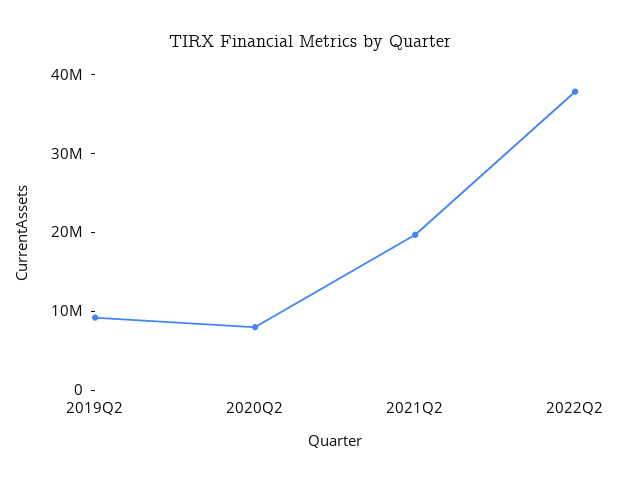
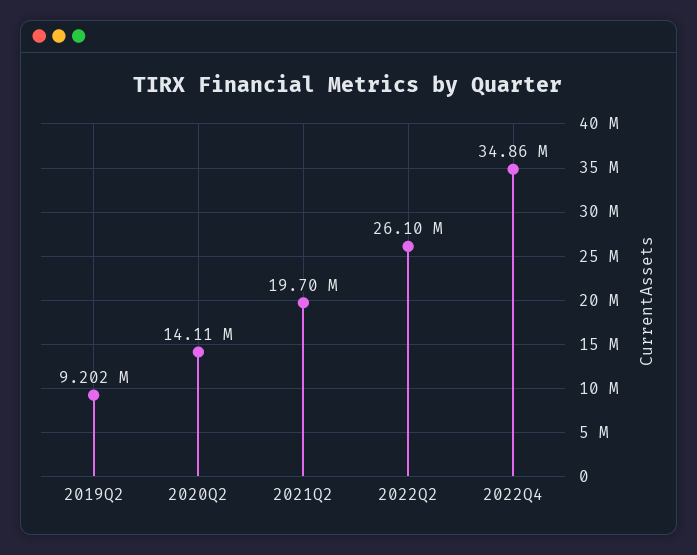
2020Q2: 8000000 -> 14110000
2022Q2: 38000000 -> 26100000
2022Q4: none -> 34860000

